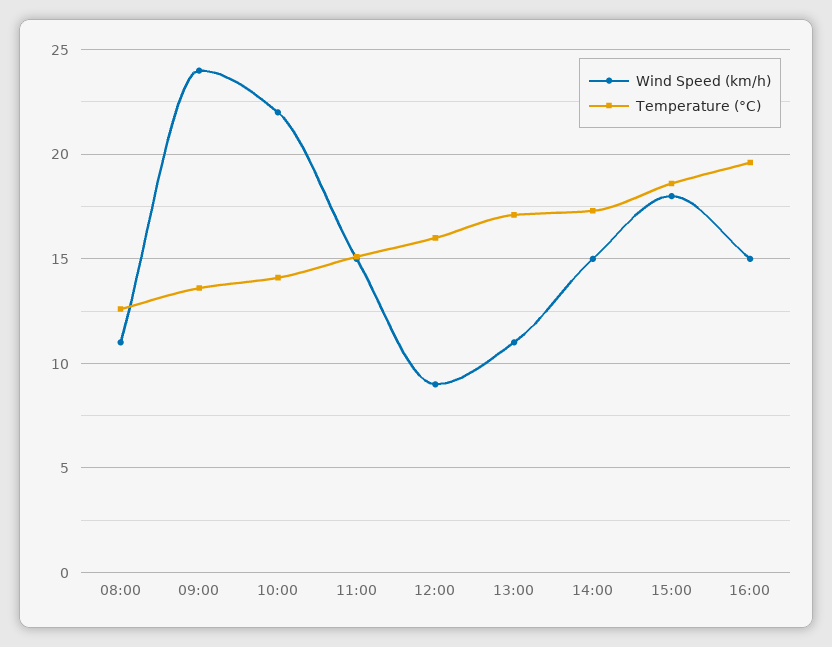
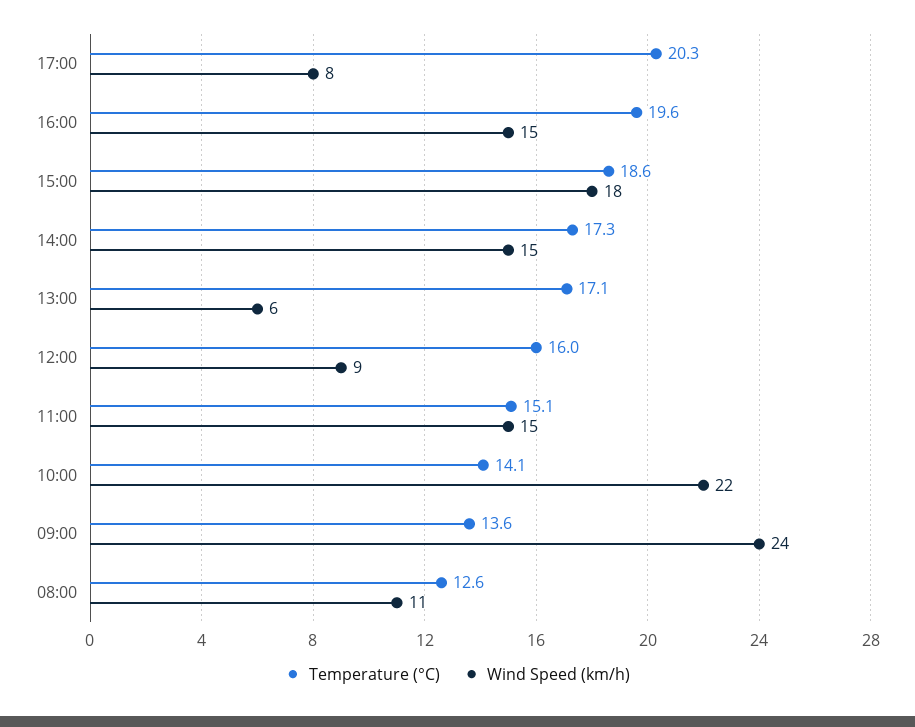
Wind Speed (km/h), 13:00: 11 -> 6
Temperature (°C), 17:00: none -> 20.3
Wind Speed (km/h), 17:00: none -> 8

